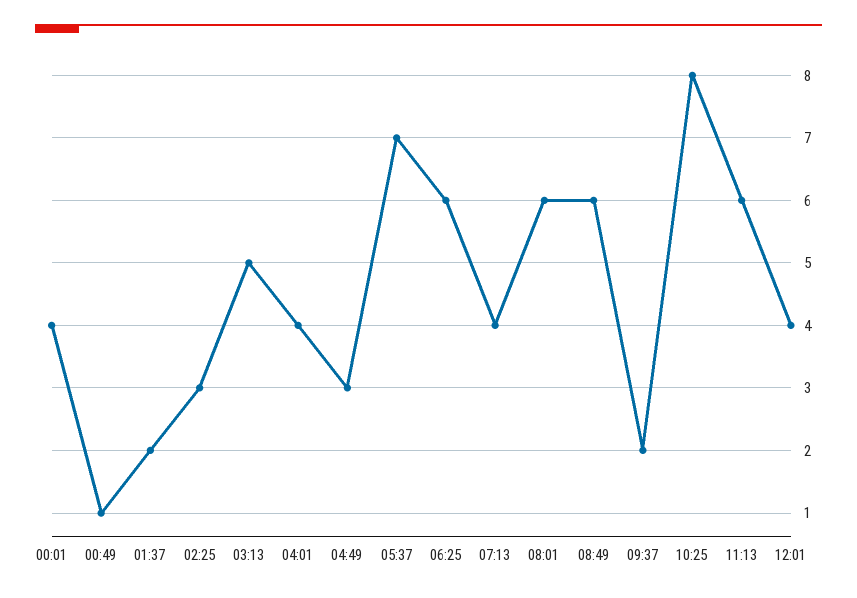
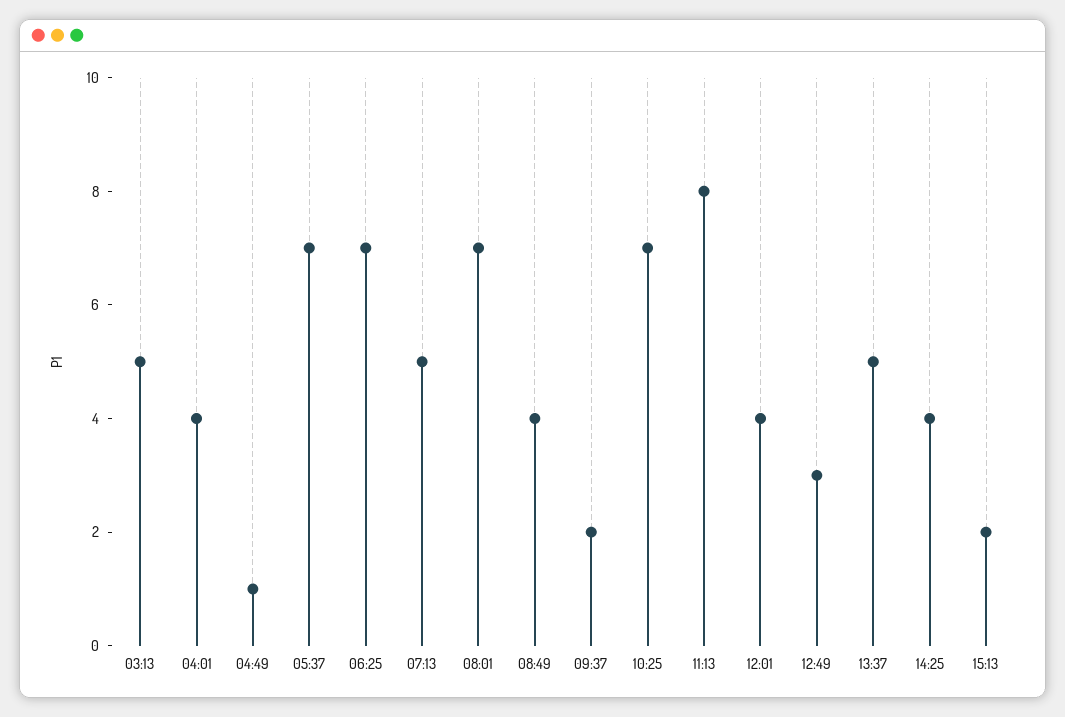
00:01: 4 -> none
00:49: 1 -> none
01:37: 2 -> none
02:25: 3 -> none
04:49: 3 -> 1
06:25: 6 -> 7
07:13: 4 -> 5
08:01: 6 -> 7
08:49: 6 -> 4
10:25: 8 -> 7
11:13: 6 -> 8
12:49: none -> 3
13:37: none -> 5
14:25: none -> 4
15:13: none -> 2

